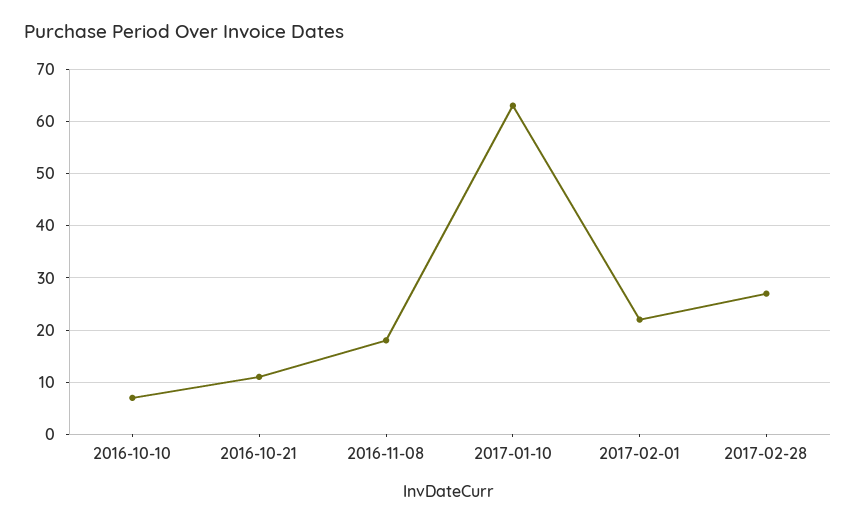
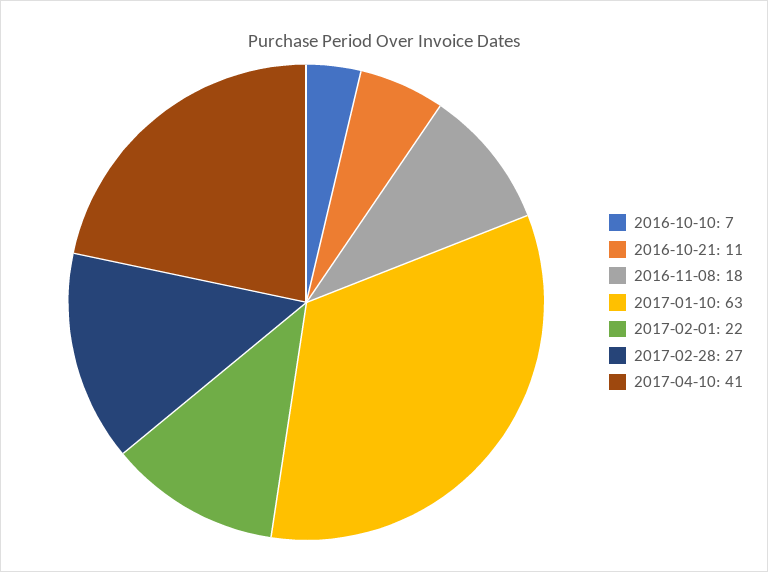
2017-04-10: none -> 41

